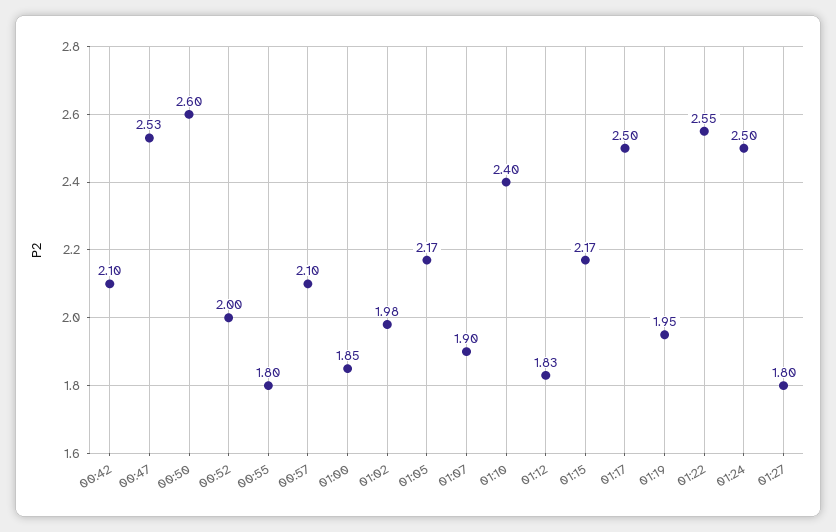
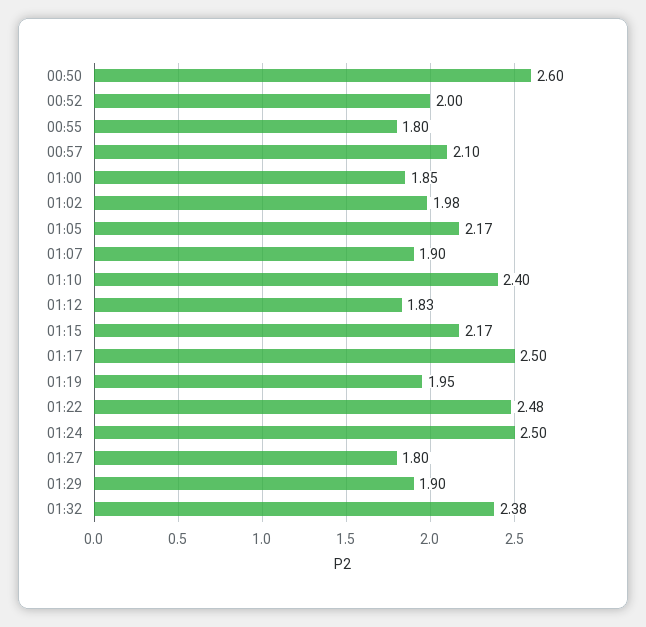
00:42: 2.1 -> none
00:47: 2.53 -> none
01:22: 2.55 -> 2.48
01:29: none -> 1.9
01:32: none -> 2.38

